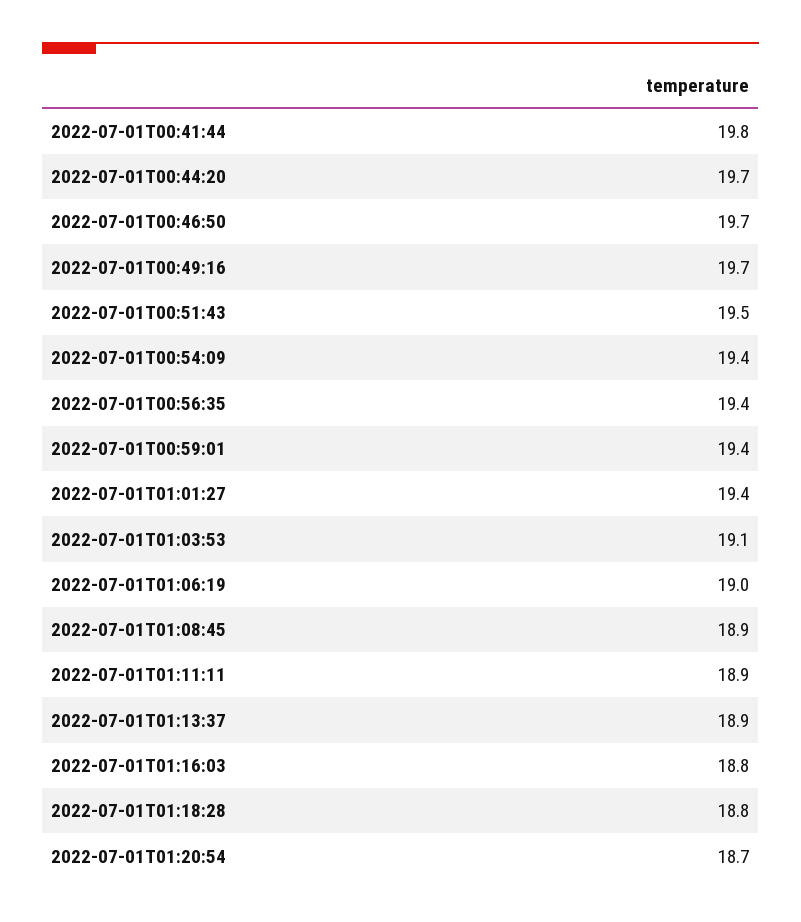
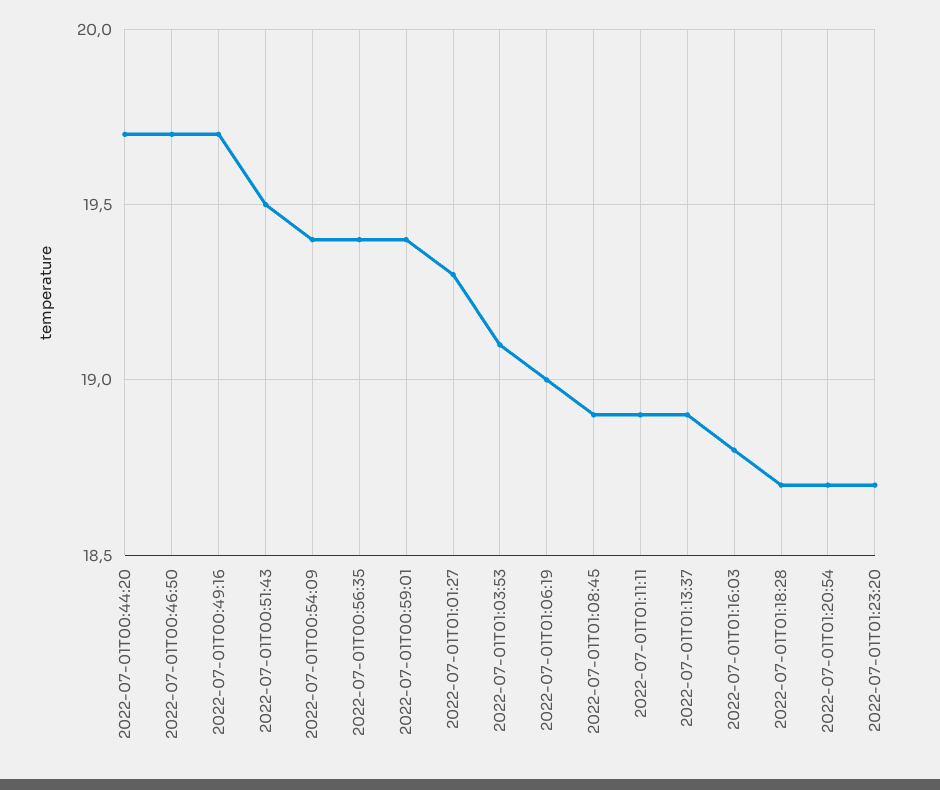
2022-07-01T00:41:44: 19.8 -> none
2022-07-01T01:01:27: 19.4 -> 19.3
2022-07-01T01:18:28: 18.8 -> 18.7
2022-07-01T01:23:20: none -> 18.7

